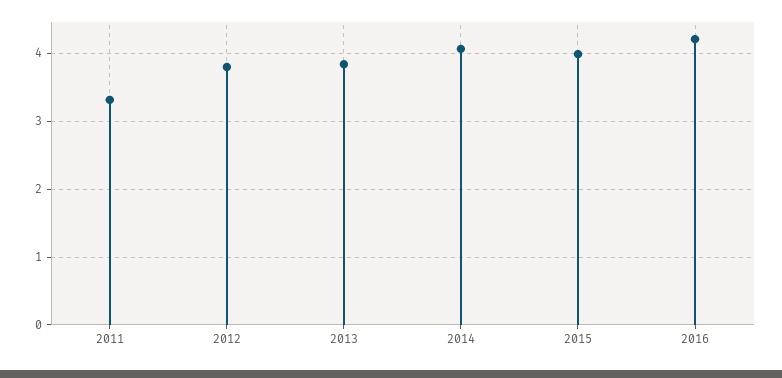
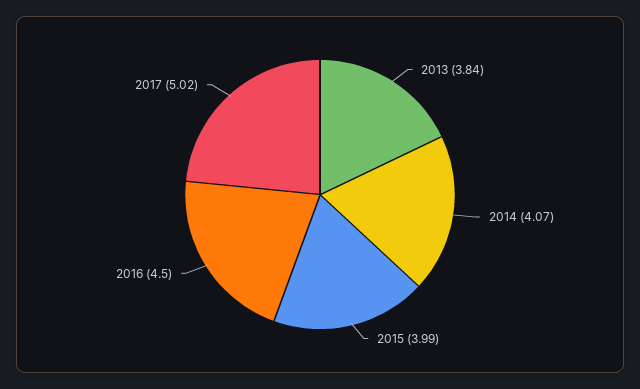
2011: 3.3 -> none
2012: 3.8 -> none
2016: 4.2 -> 4.5
2017: none -> 5.02

